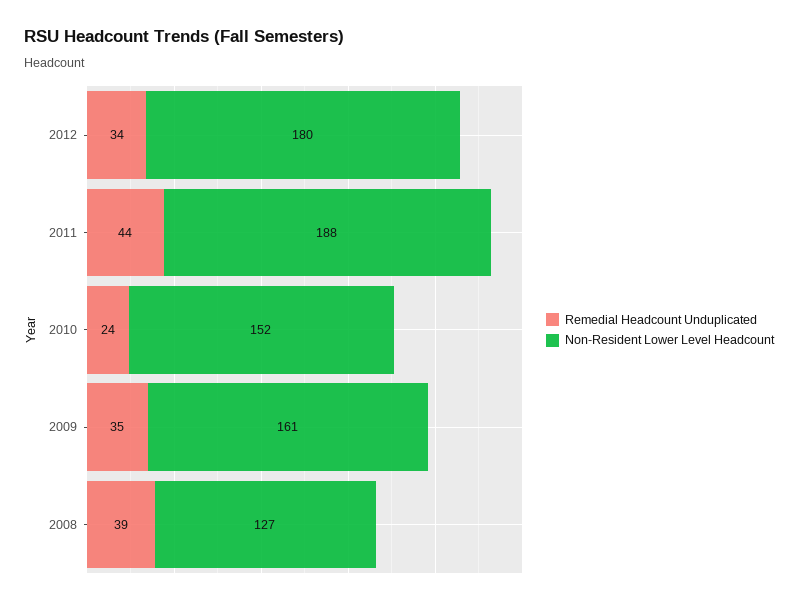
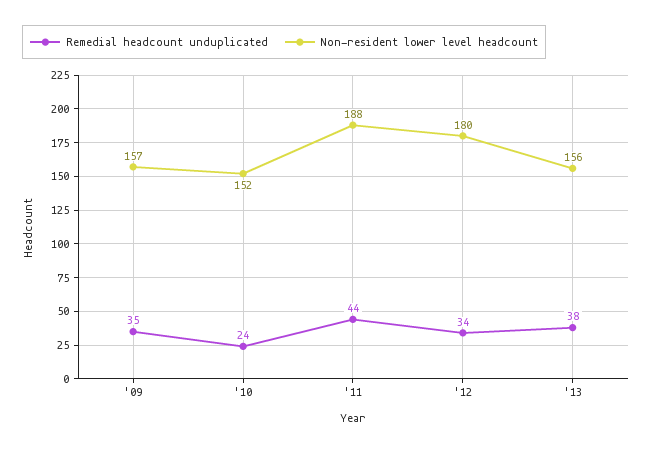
Non-Resident Lower Level Headcount, 2009: 161 -> 157
Remedial Headcount Unduplicated, 2008: 39 -> none
Non-Resident Lower Level Headcount, 2008: 127 -> none
Remedial Headcount Unduplicated, '13: none -> 38
Non-Resident Lower Level Headcount, '13: none -> 156

